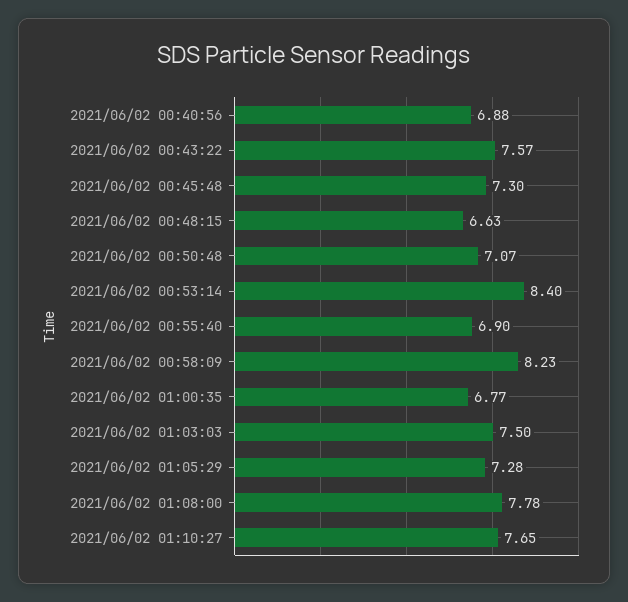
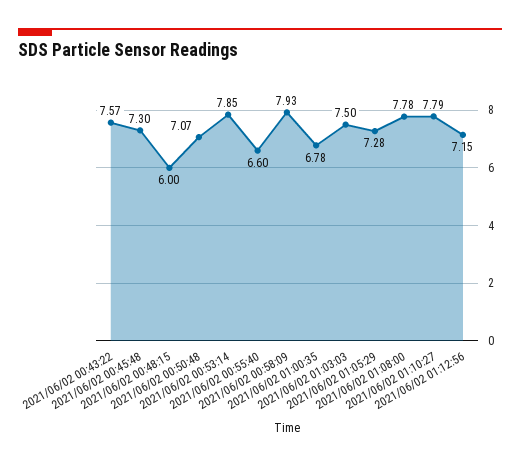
2021/06/02 00:40:56: 6.88 -> none
2021/06/02 00:48:15: 6.63 -> 6
2021/06/02 00:53:14: 8.4 -> 7.85
2021/06/02 00:55:40: 6.9 -> 6.6
2021/06/02 00:58:09: 8.23 -> 7.93
2021/06/02 01:00:35: 6.77 -> 6.78
2021/06/02 01:10:27: 7.65 -> 7.79
2021/06/02 01:12:56: none -> 7.15

